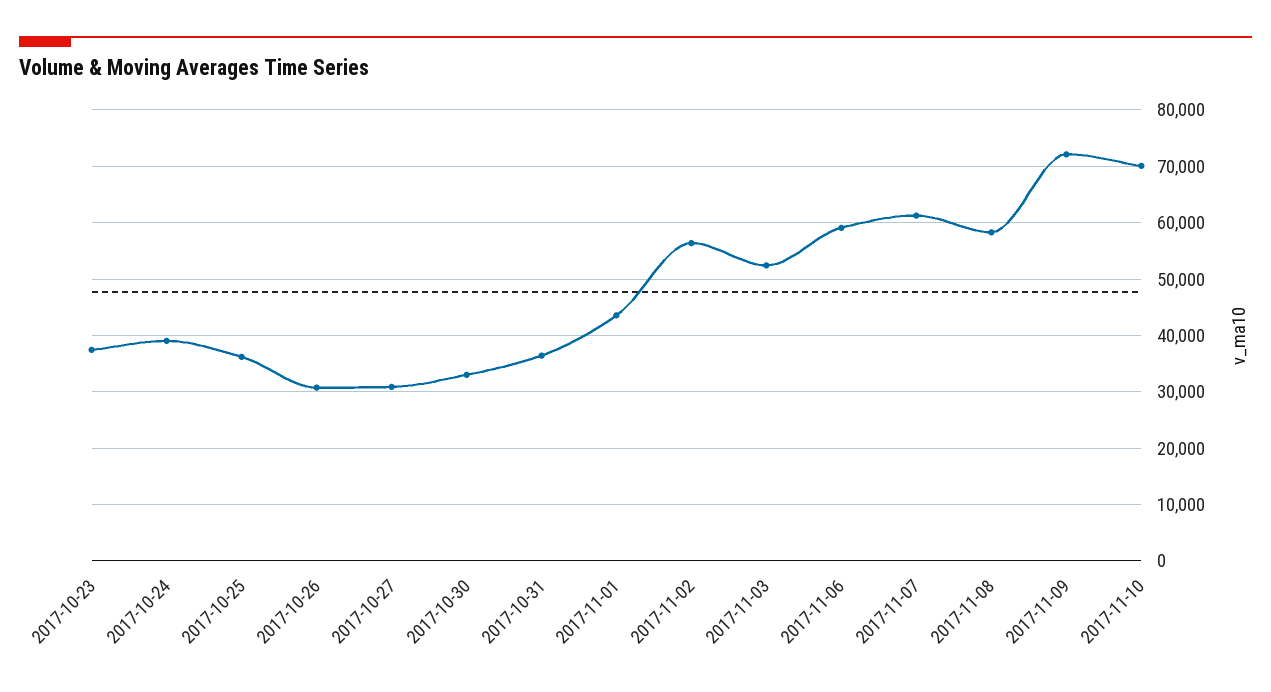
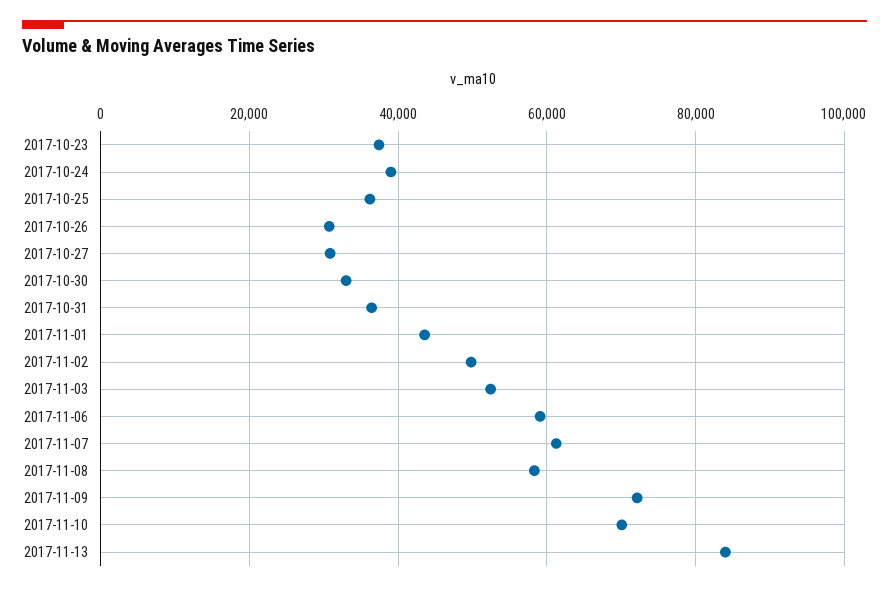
2017-11-02: 56000 -> 50000
2017-11-13: none -> 84000

